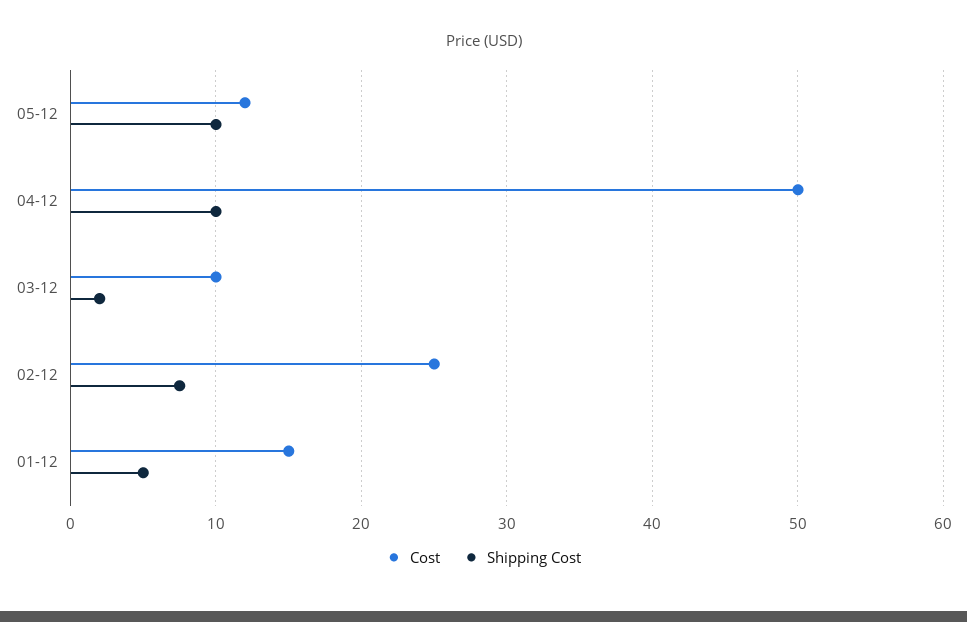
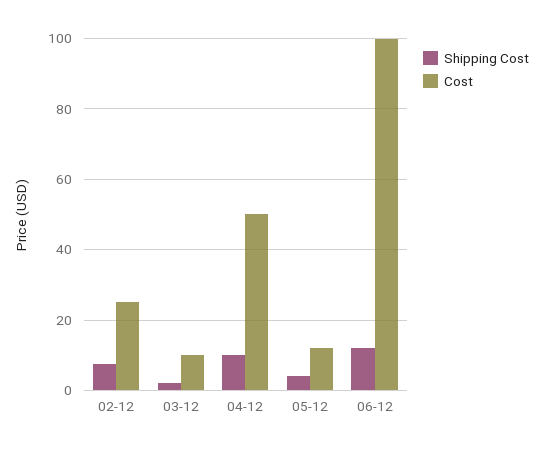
Shipping Cost, 05-12: 10 -> 4
Cost, 01-12: 15 -> none
Shipping Cost, 01-12: 5 -> none
Shipping Cost, 06-12: none -> 12
Cost, 06-12: none -> 100

